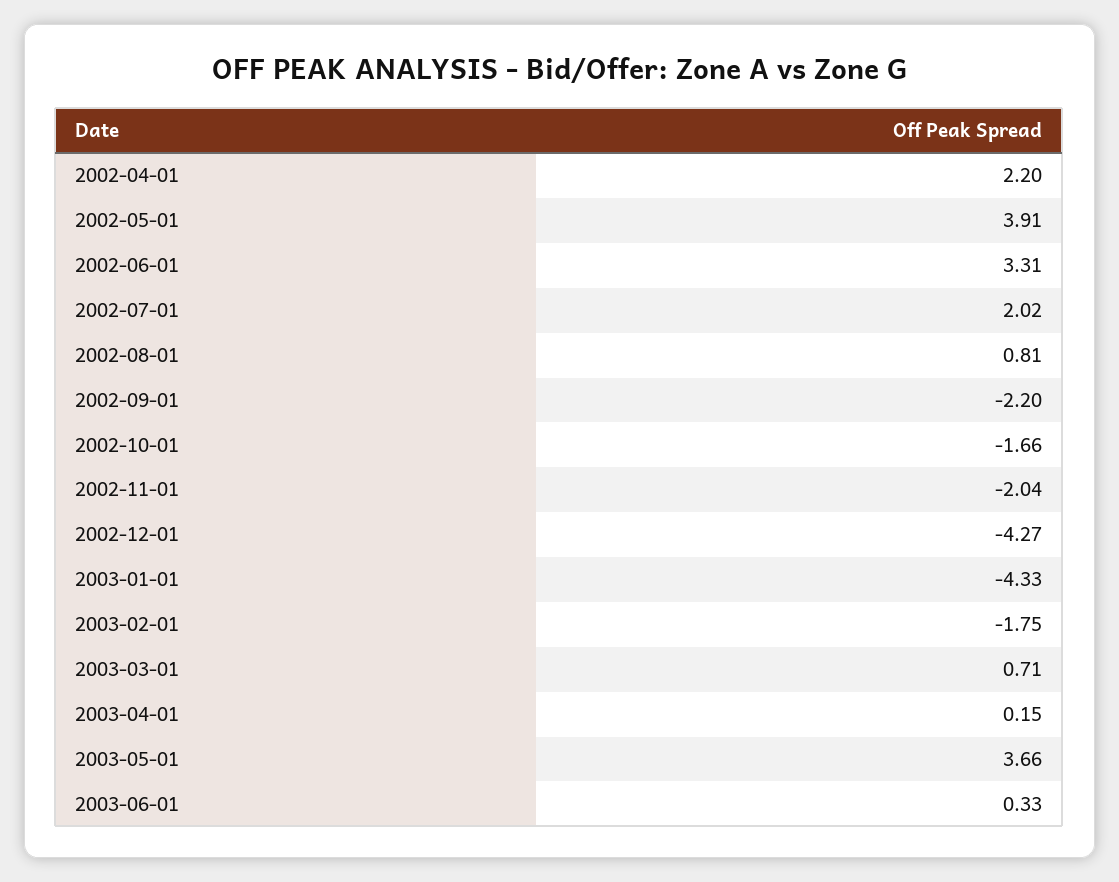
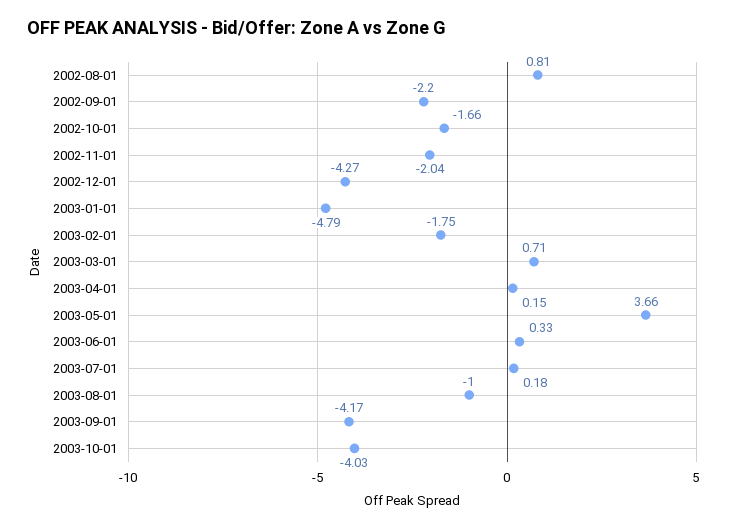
2002-04-01: 2.2 -> none
2002-05-01: 3.91 -> none
2002-06-01: 3.31 -> none
2002-07-01: 2.02 -> none
2003-01-01: -4.33 -> -4.79
2003-07-01: none -> 0.18
2003-08-01: none -> -1
2003-09-01: none -> -4.17
2003-10-01: none -> -4.03

